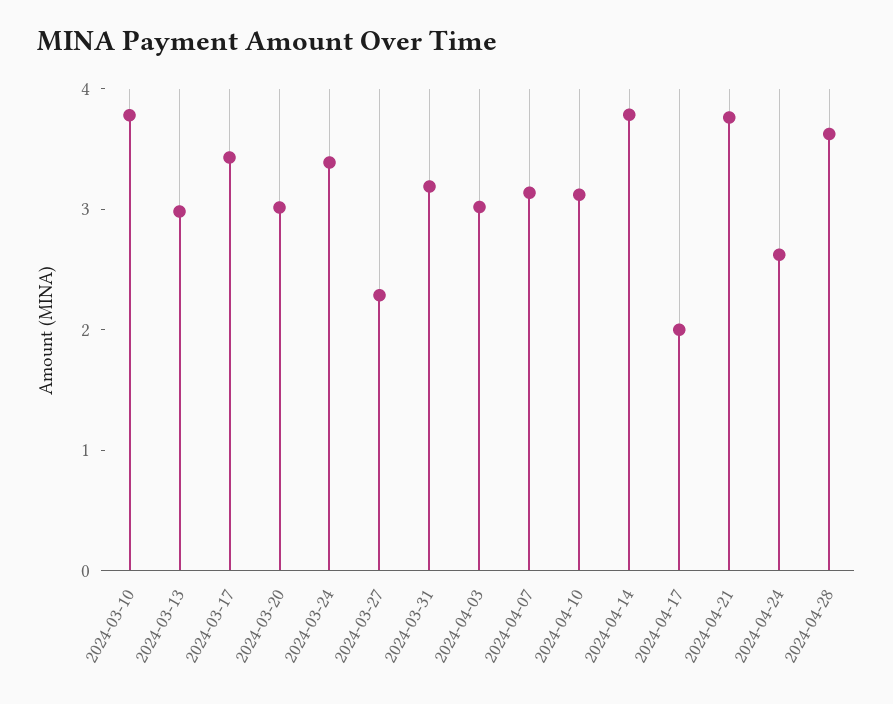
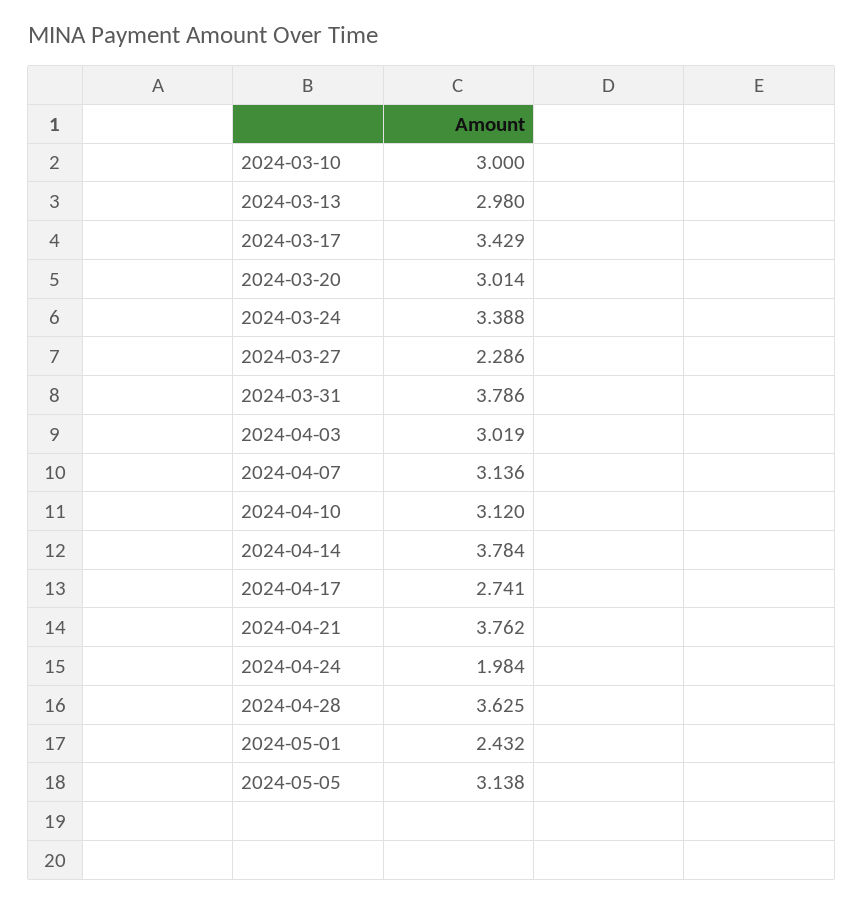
2024-03-10: 3.8 -> 3
2024-03-31: 3.2 -> 3.786
2024-04-17: 2 -> 2.741
2024-04-24: 2.6 -> 1.984
2024-05-01: none -> 2.432
2024-05-05: none -> 3.138

